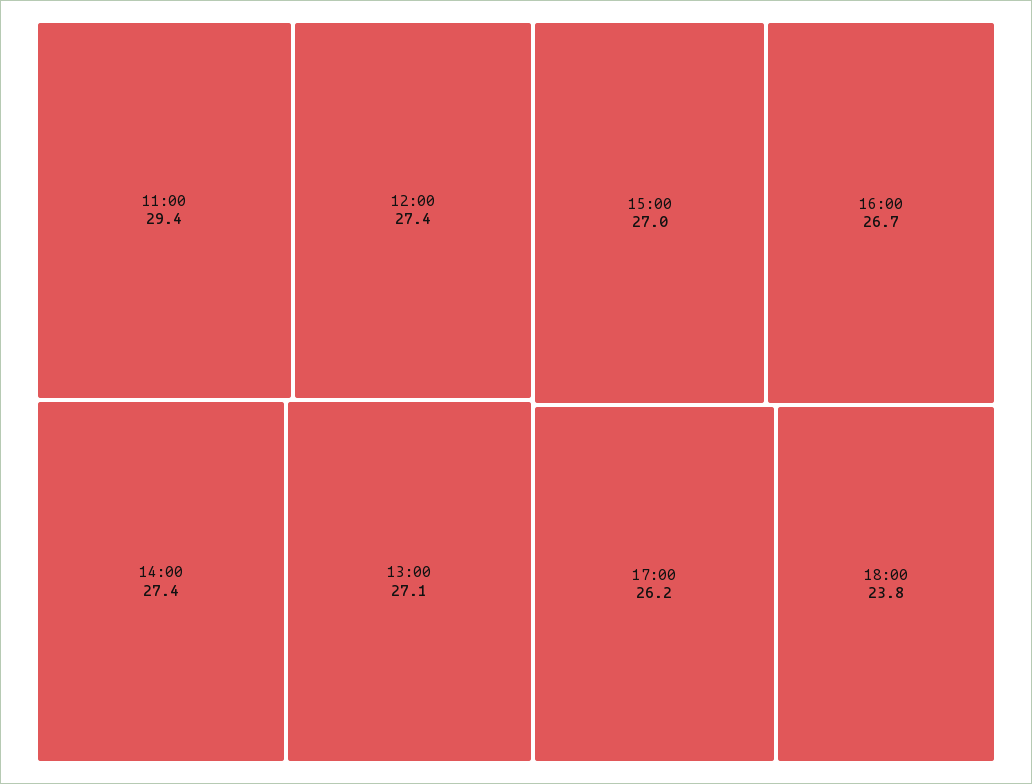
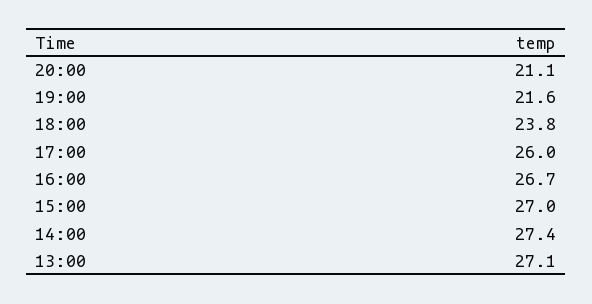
11:00: 29.4 -> none
12:00: 27.4 -> none
17:00: 26.2 -> 26
20:00: none -> 21.1
19:00: none -> 21.6

